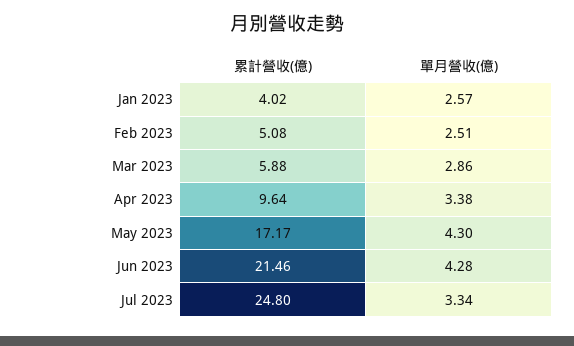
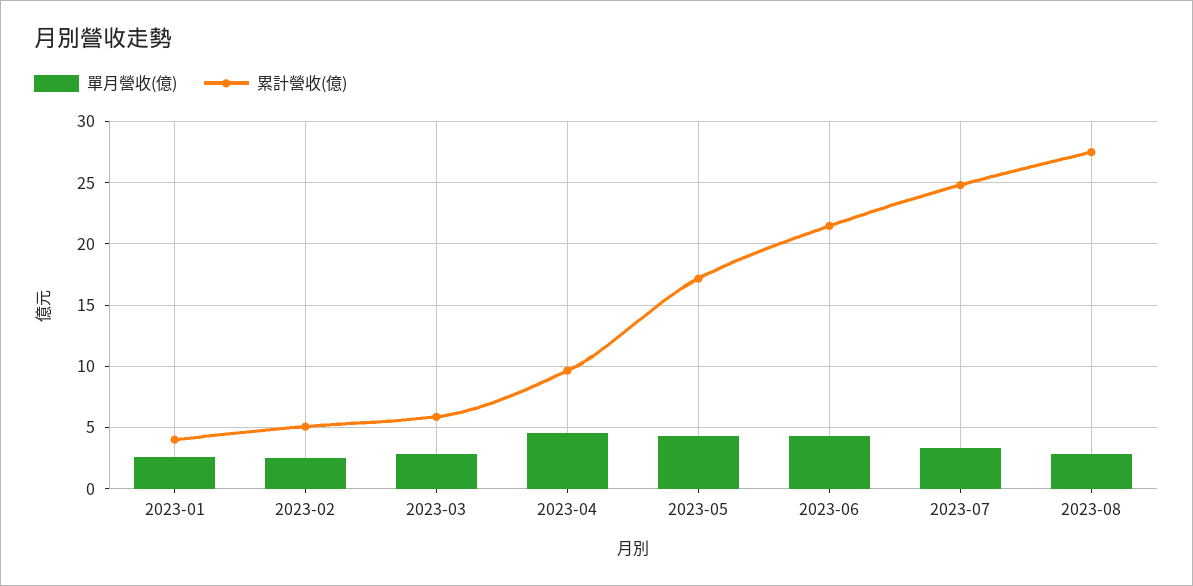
單月營收(億), Apr 2023: 3.38 -> 4.5
單月營收(億), 2023-08: none -> 3
累計營收(億), 2023-08: none -> 27.5

